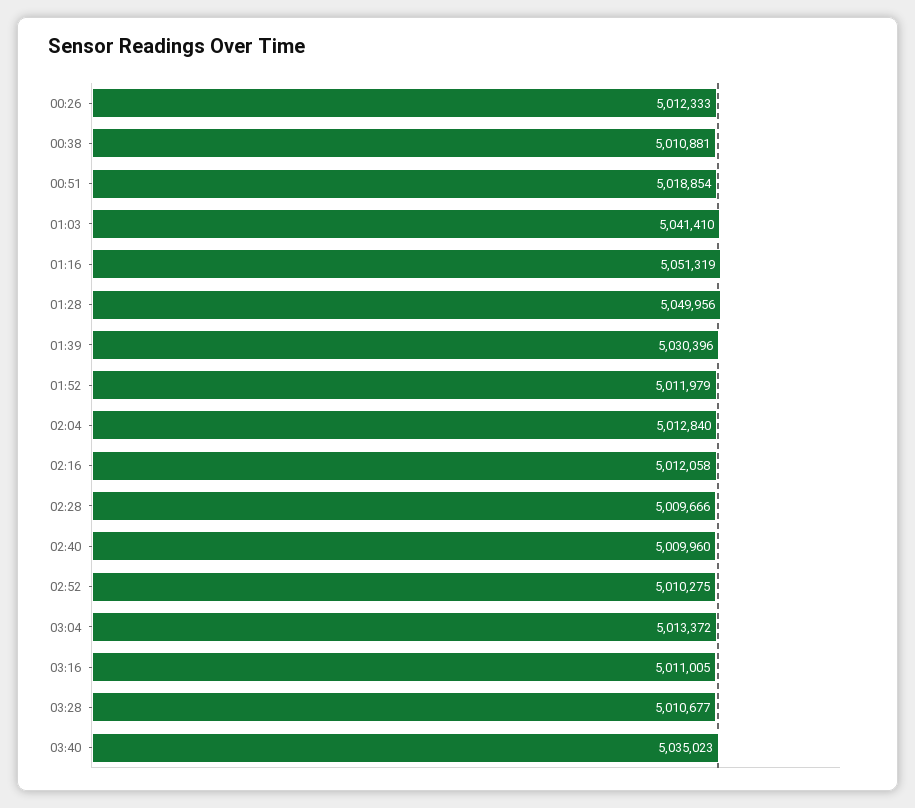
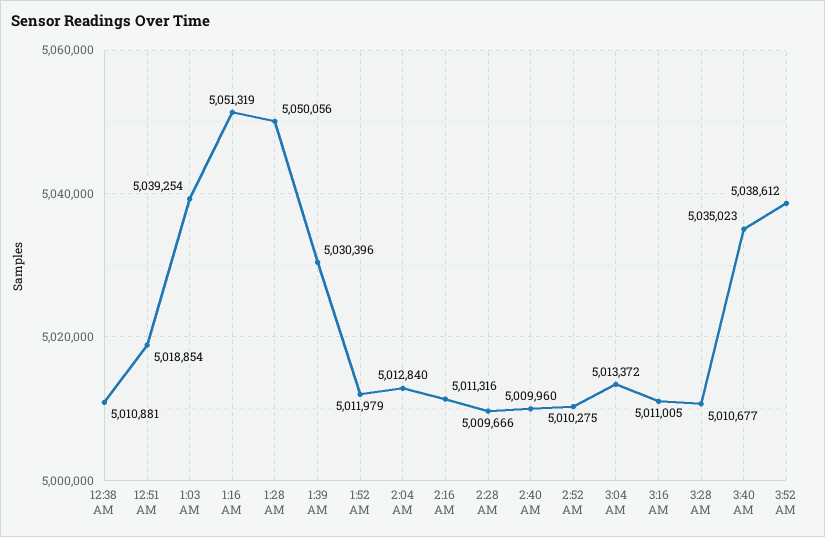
00:26: 5012333 -> none
01:03: 5041410 -> 5039254
01:28: 5049956 -> 5050056
02:16: 5012058 -> 5011316
3:52 AM: none -> 5038612

